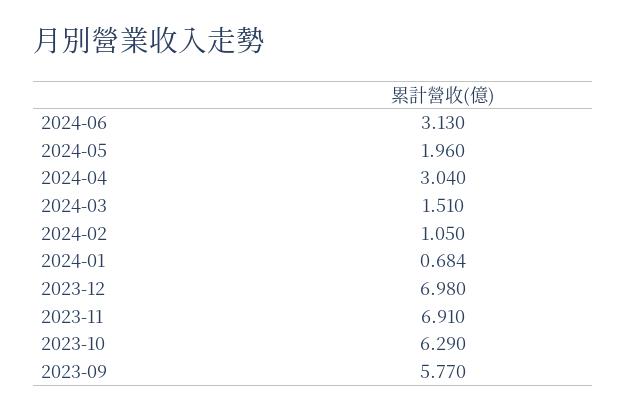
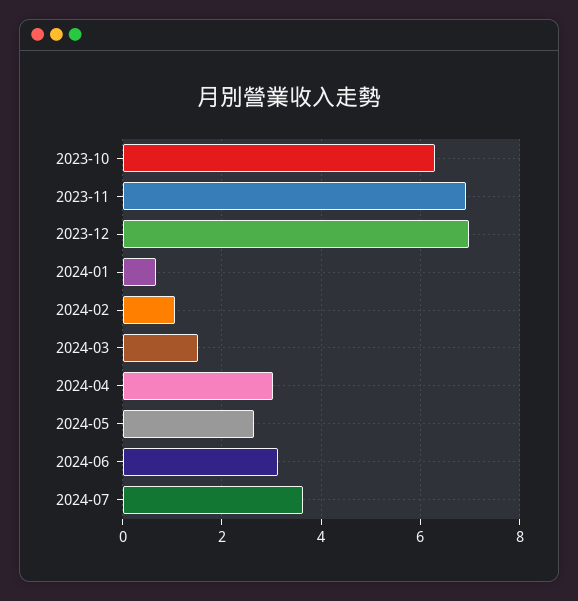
2024-05: 1.96 -> 2.6
2023-09: 5.77 -> none
2024-07: none -> 3.6

